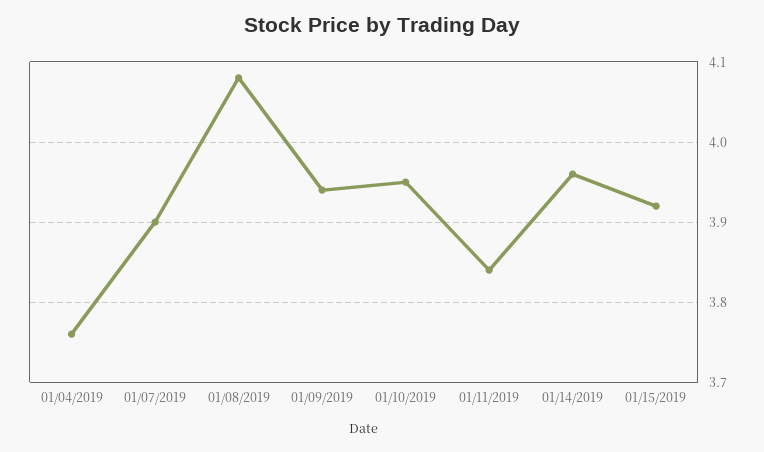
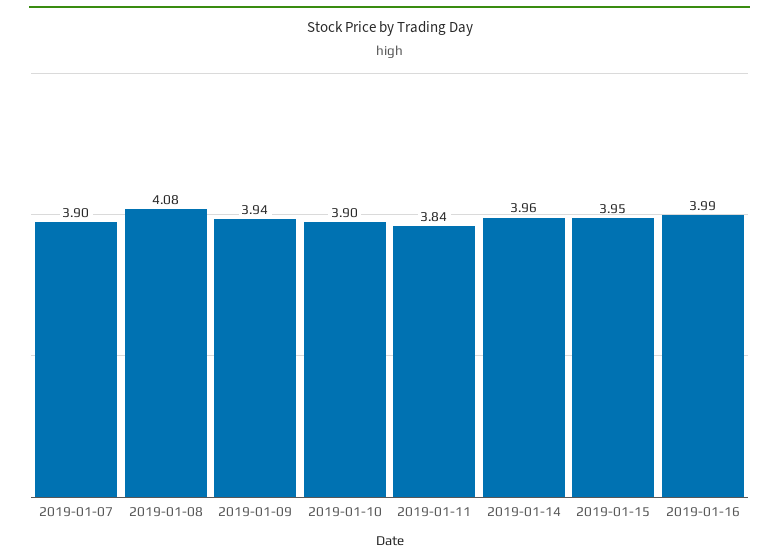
01/04/2019: 3.76 -> none
01/10/2019: 3.95 -> 3.9
01/15/2019: 3.92 -> 3.95
2019-01-16: none -> 3.99

